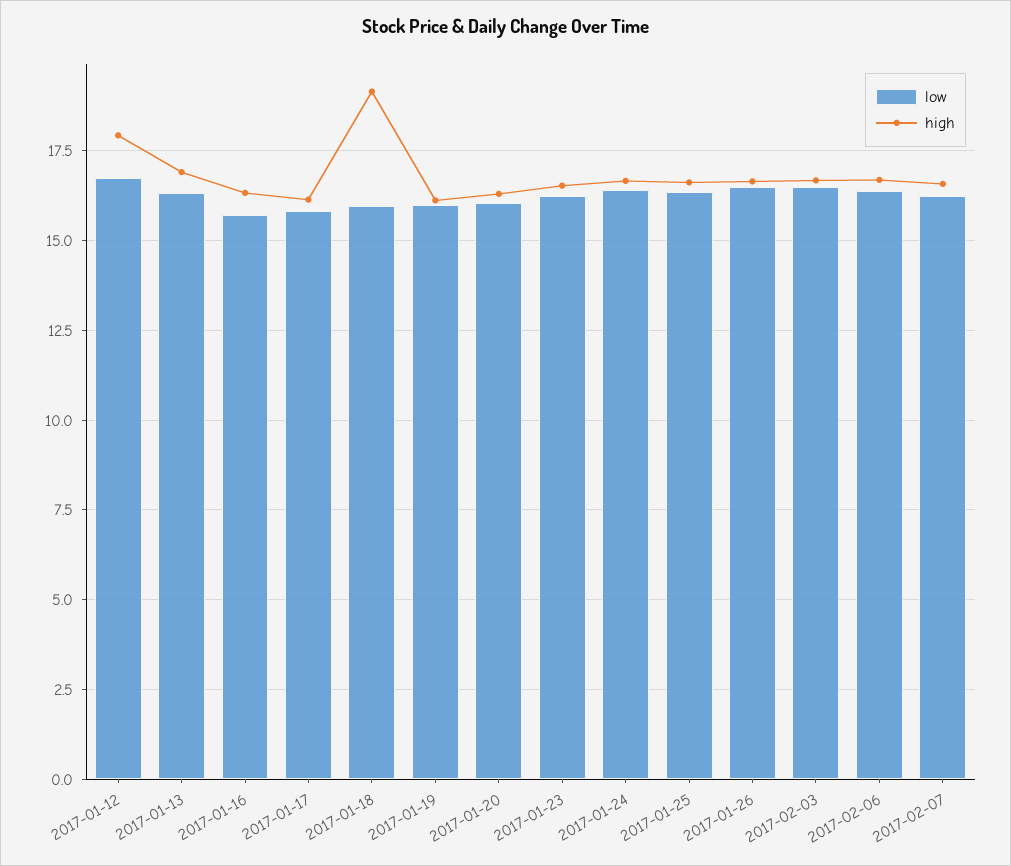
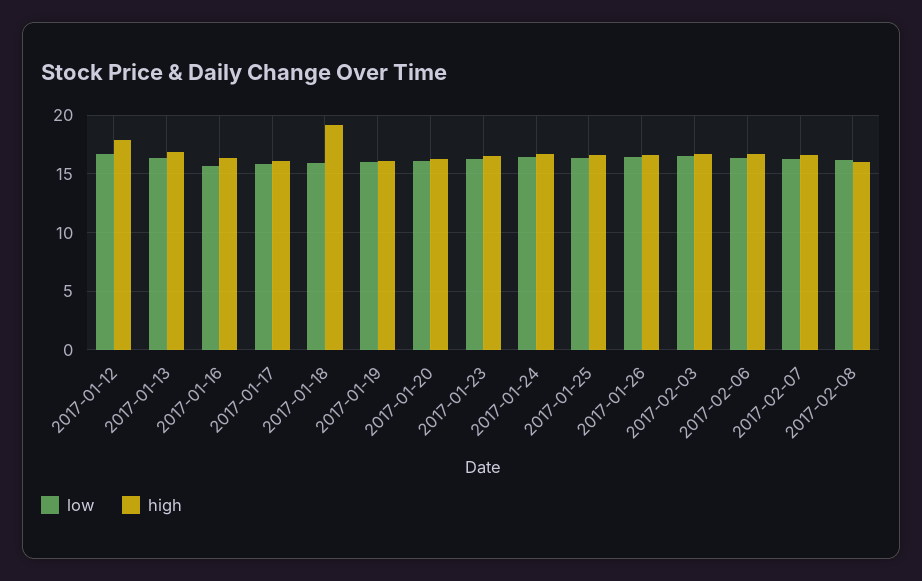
low, 2017-02-08: none -> 16
high, 2017-02-08: none -> 16

